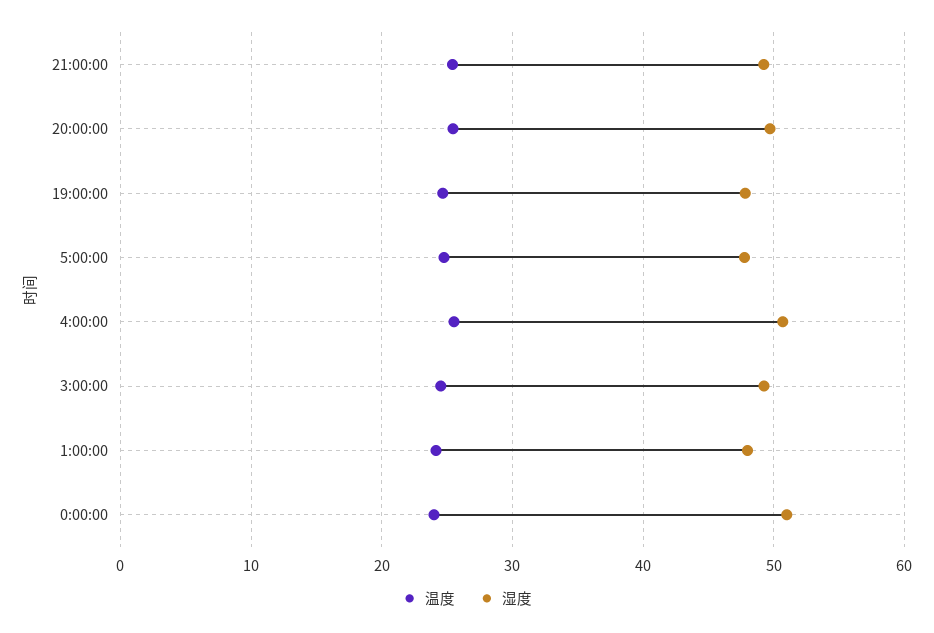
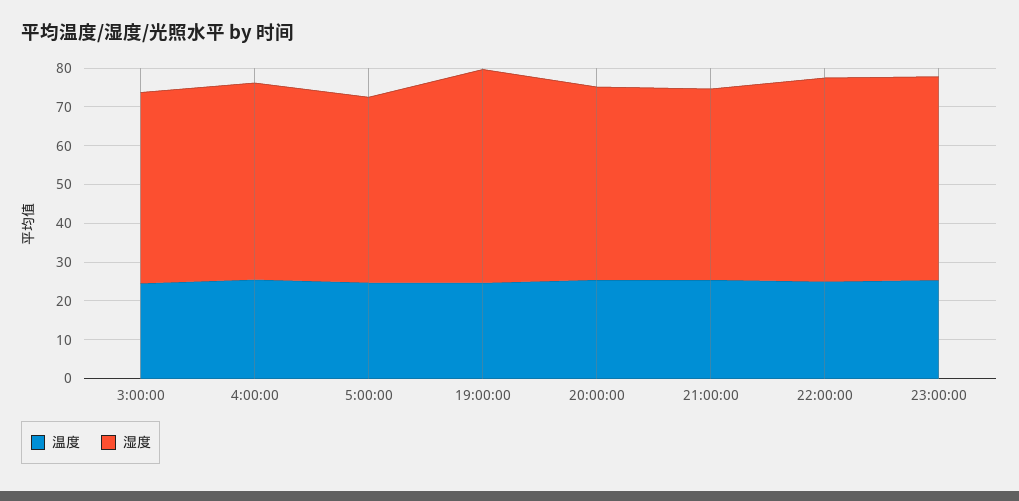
湿度, 19:00:00: 48 -> 55
温度, 1:00:00: 24 -> none
湿度, 1:00:00: 48 -> none
温度, 0:00:00: 24 -> none
湿度, 0:00:00: 51 -> none
温度, 22:00:00: none -> 25
湿度, 22:00:00: none -> 52.5
温度, 23:00:00: none -> 25
湿度, 23:00:00: none -> 52.5

